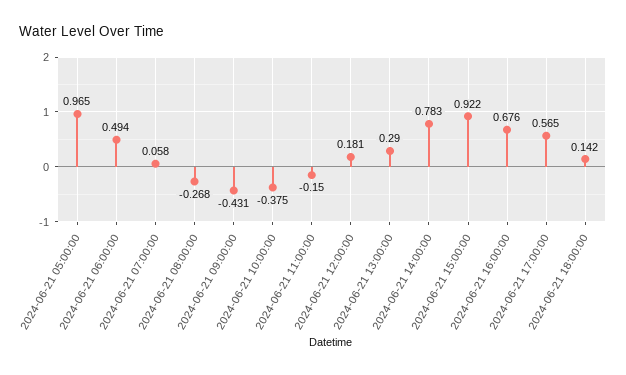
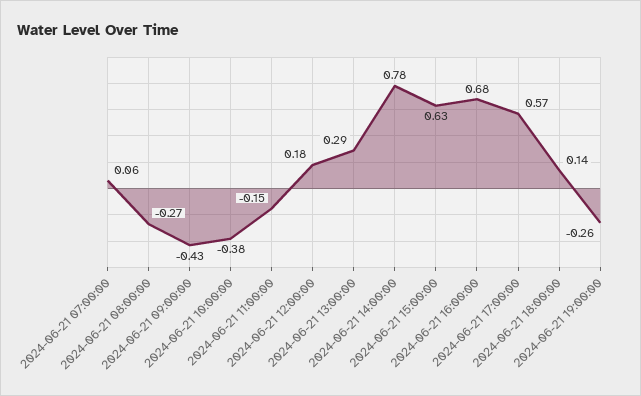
2024-06-21 05:00:00: 0.965 -> none
2024-06-21 06:00:00: 0.494 -> none
2024-06-21 15:00:00: 0.922 -> 0.63
2024-06-21 19:00:00: none -> -0.26

